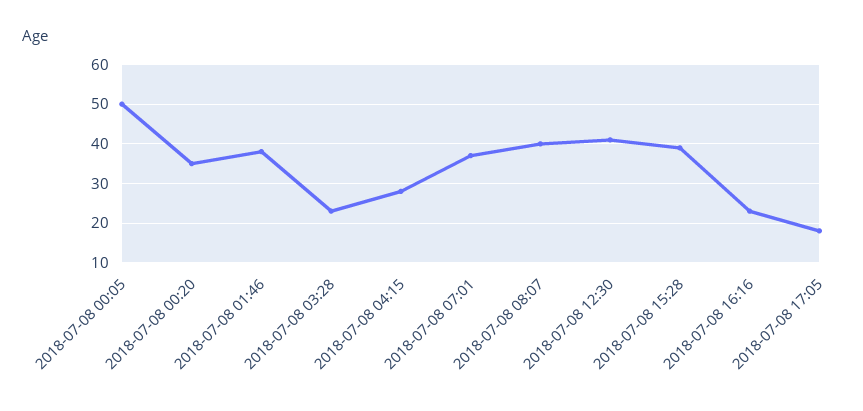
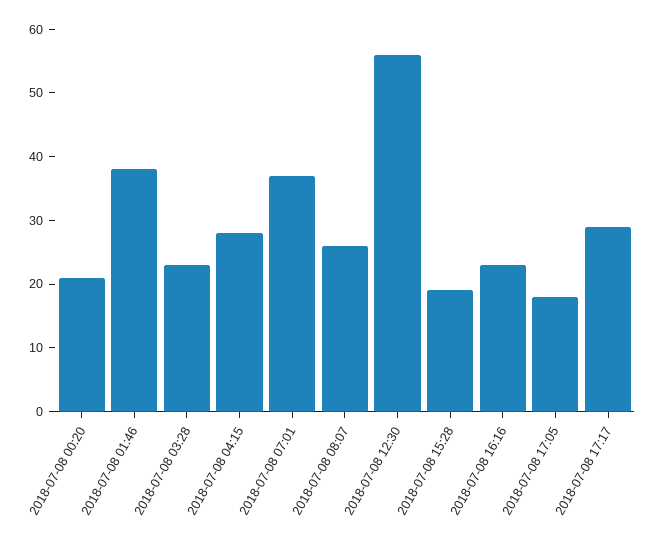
2018-07-08 00:05: 50 -> none
2018-07-08 00:20: 35 -> 20
2018-07-08 08:07: 40 -> 25
2018-07-08 12:30: 40 -> 55
2018-07-08 15:28: 40 -> 20
2018-07-08 17:17: none -> 30

